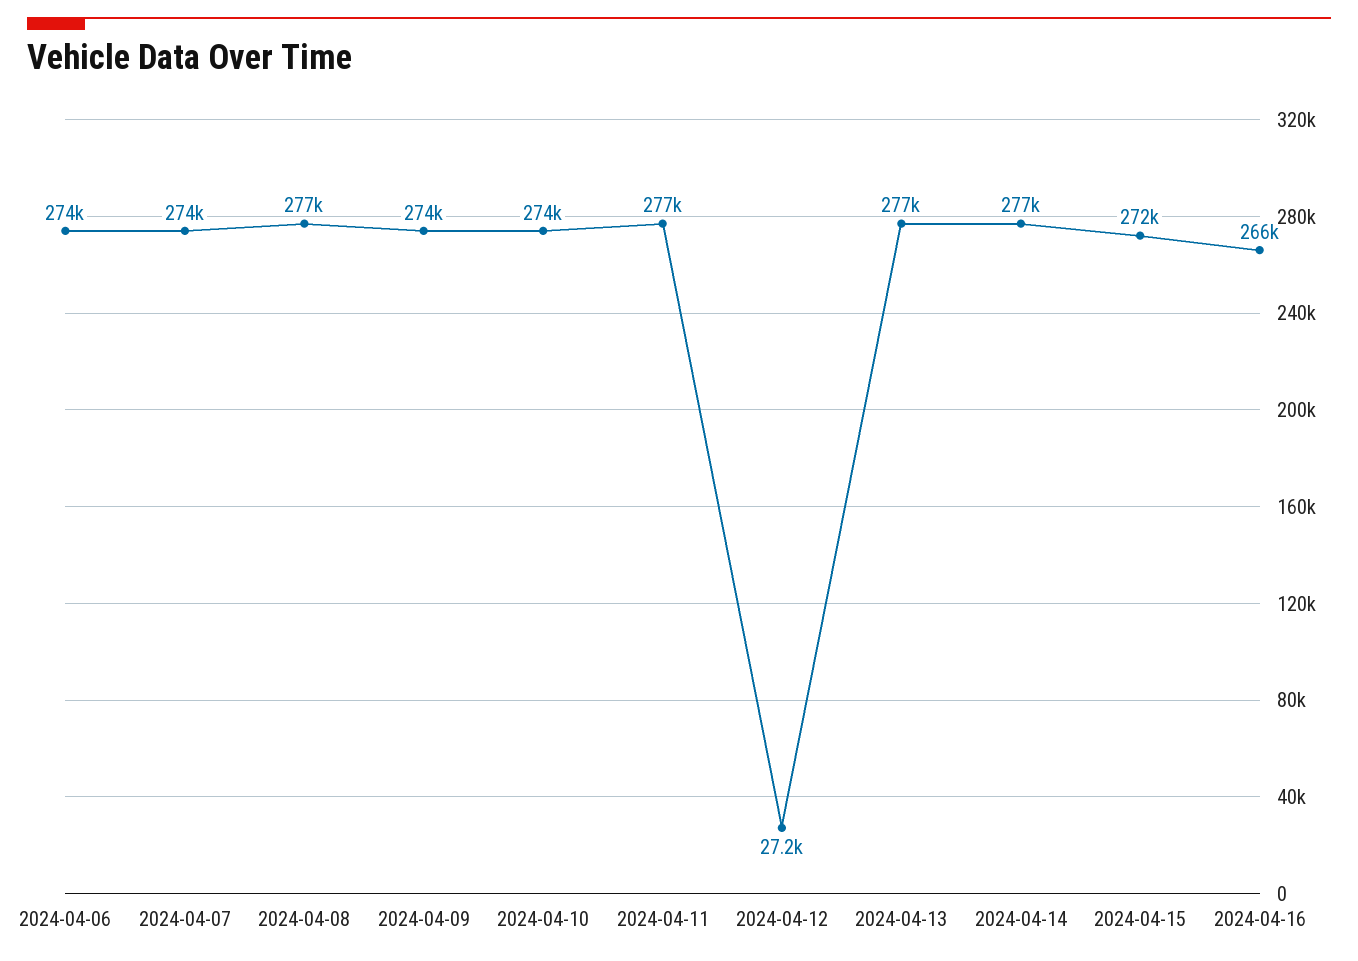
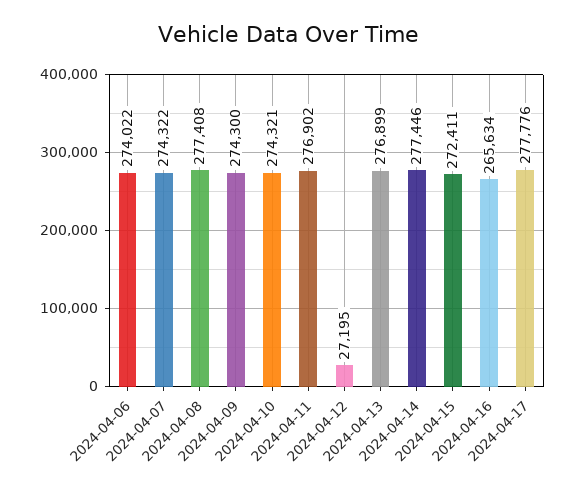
2024-04-17: none -> 277776

